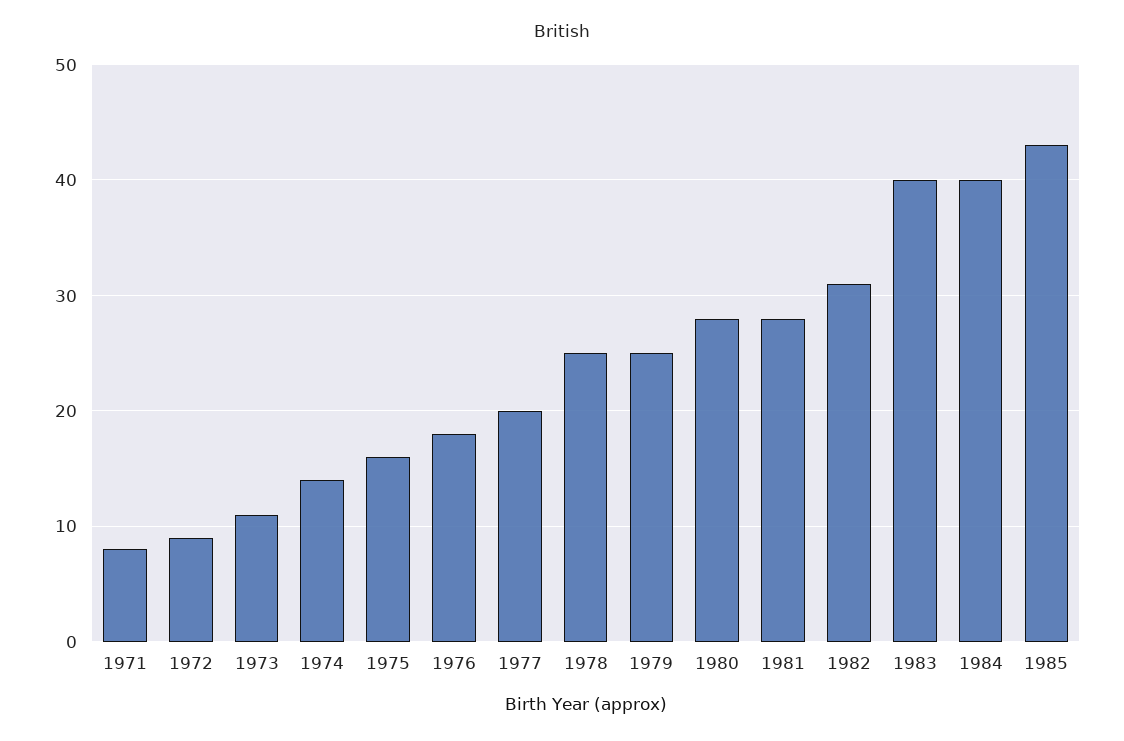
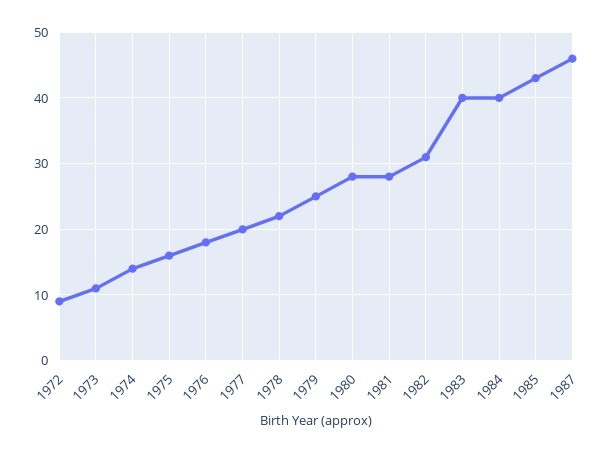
1971: 8 -> none
1978: 25 -> 22
1987: none -> 46

